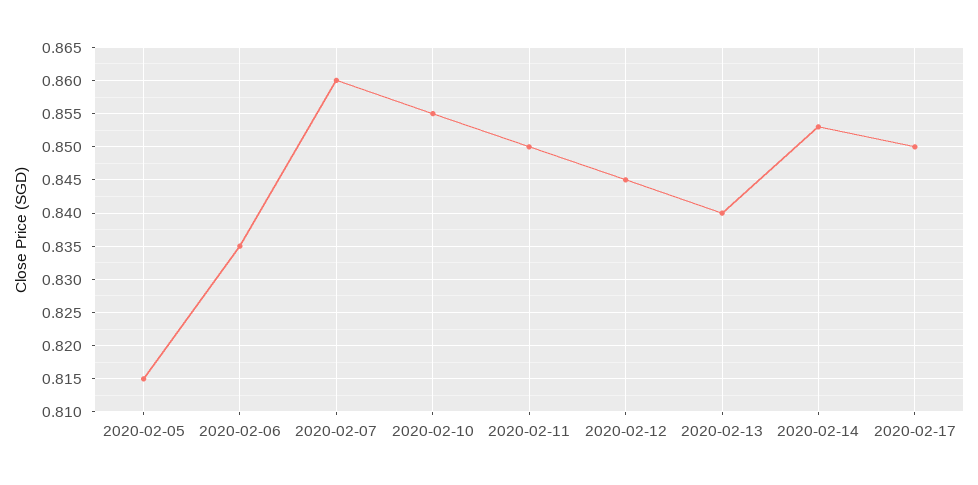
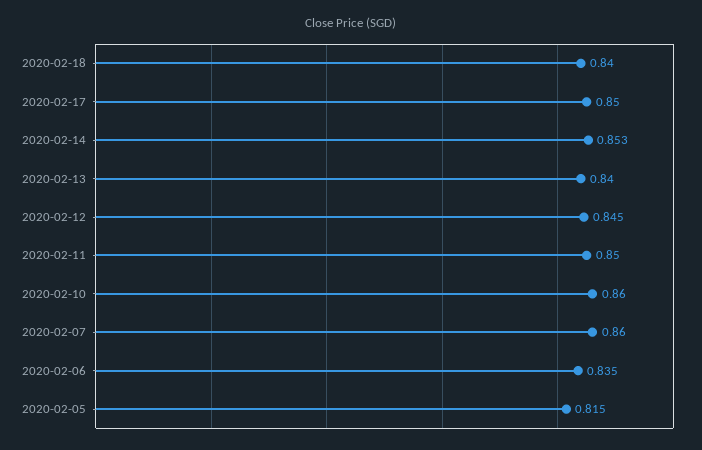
2020-02-10: 0.855 -> 0.86
2020-02-18: none -> 0.84

